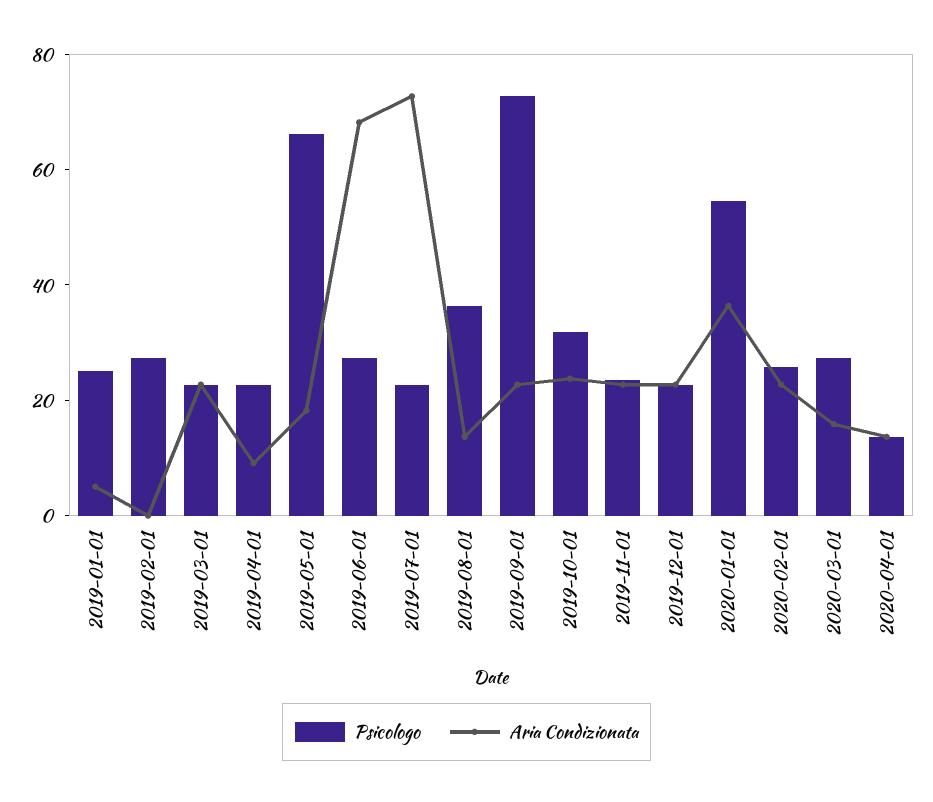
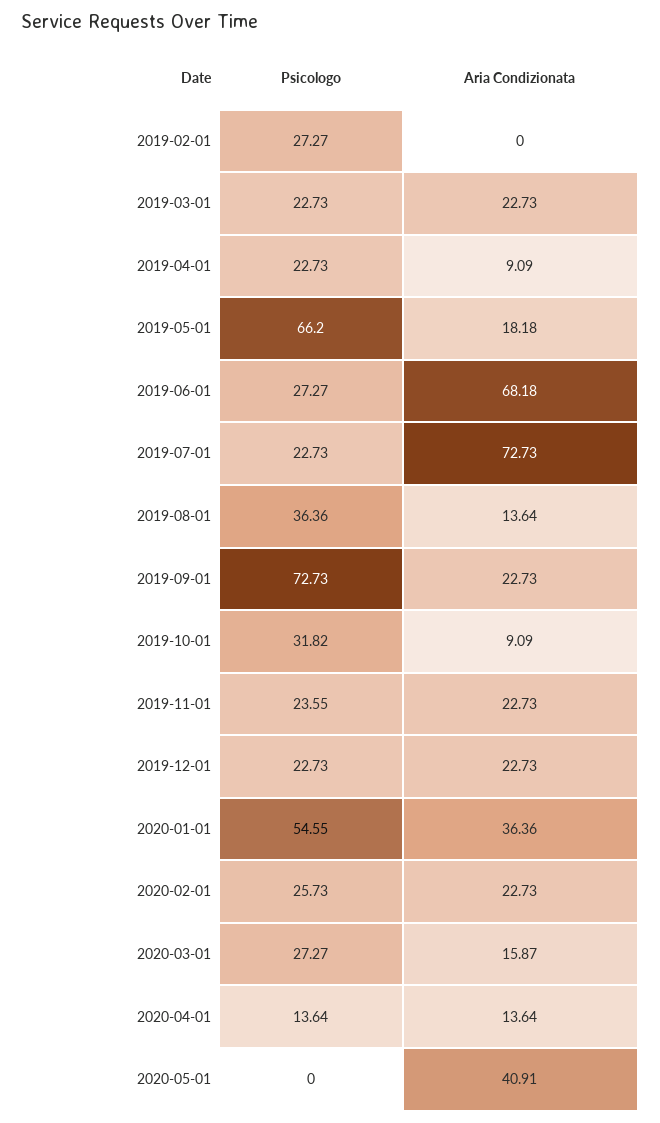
Psicologo, 2019-01-01: 25 -> none
Aria Condizionata, 2019-01-01: 5 -> none
Aria Condizionata, 2019-10-01: 25 -> 9.09
Psicologo, 2020-05-01: none -> 0
Aria Condizionata, 2020-05-01: none -> 40.91

